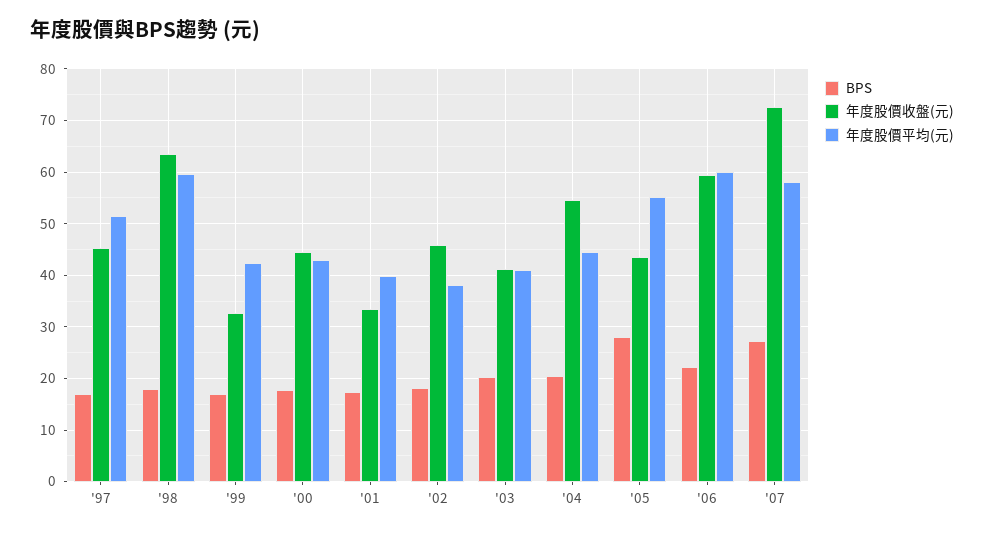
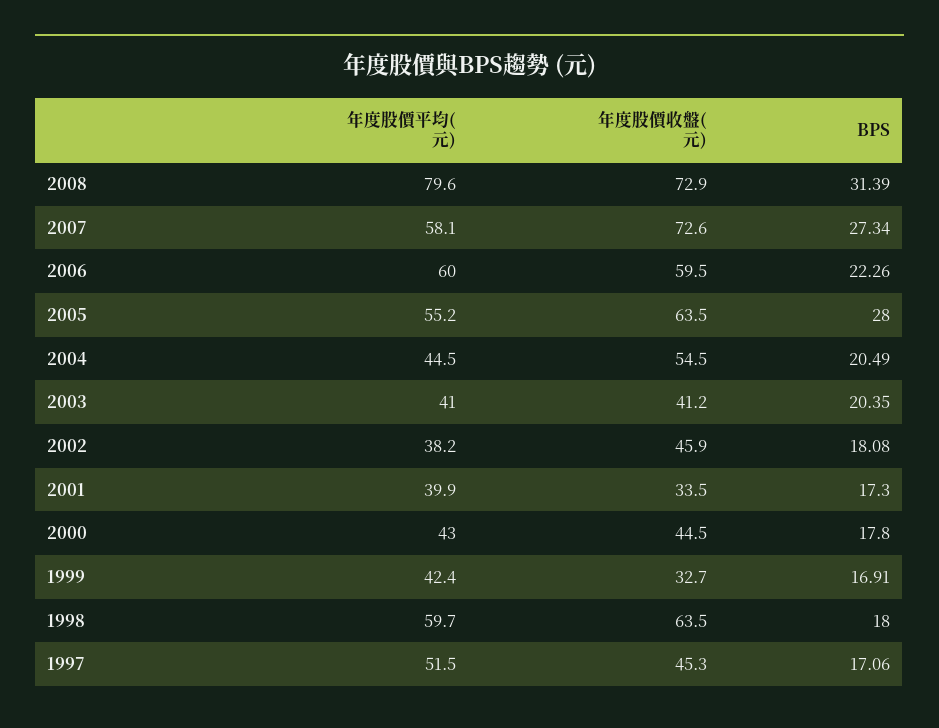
年度股價收盤(元), '05: 44 -> 63.5
年度股價平均(元), 2008: none -> 79.6
年度股價收盤(元), 2008: none -> 72.9
BPS, 2008: none -> 31.39

